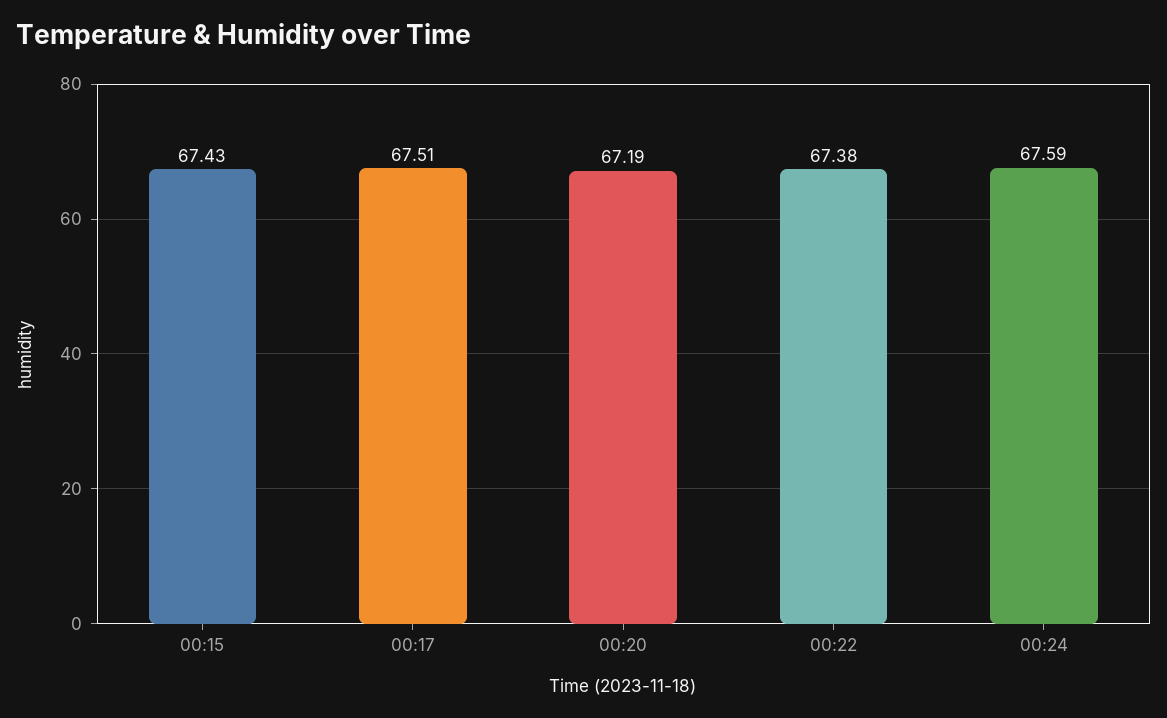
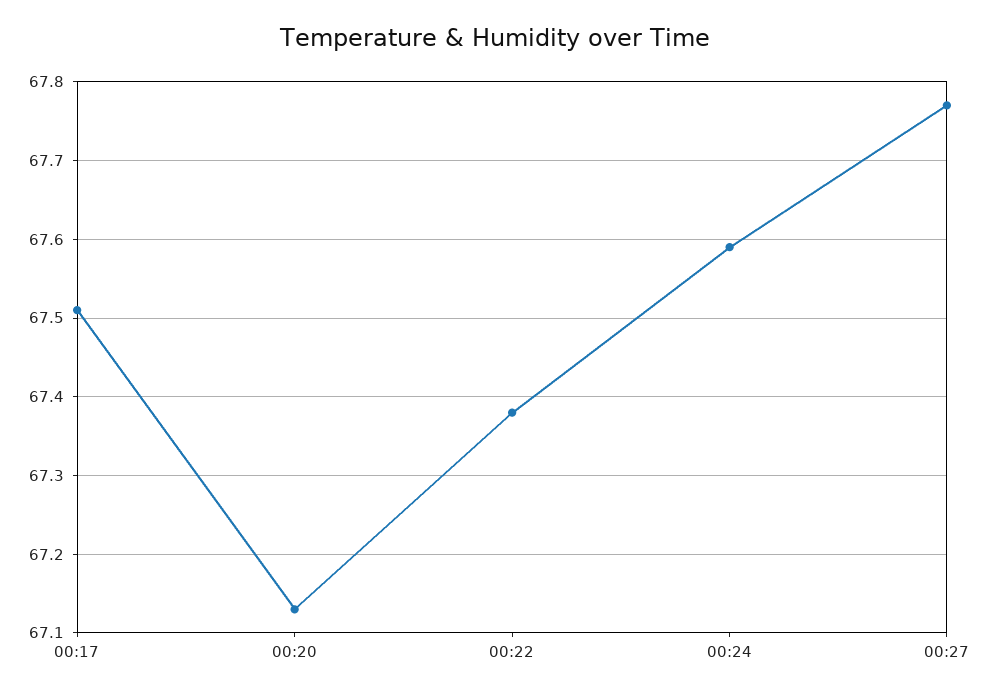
00:15: 67.43 -> none
00:20: 67.19 -> 67.13
00:27: none -> 67.77

